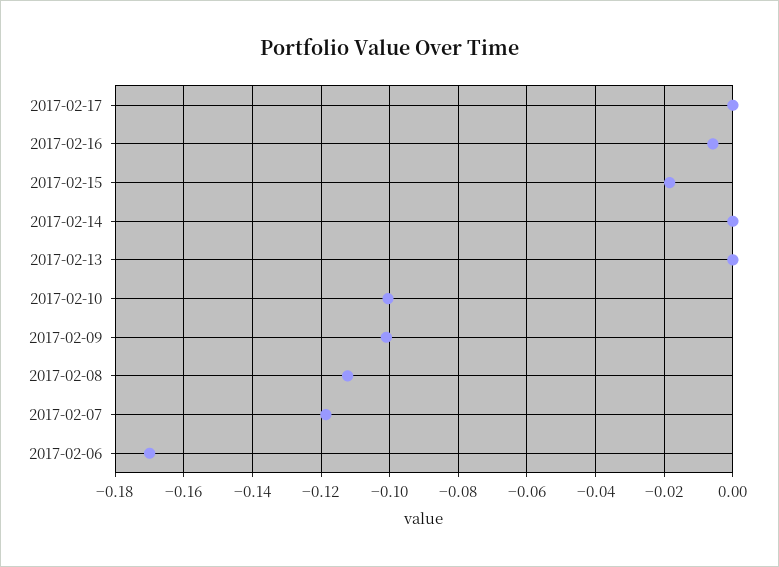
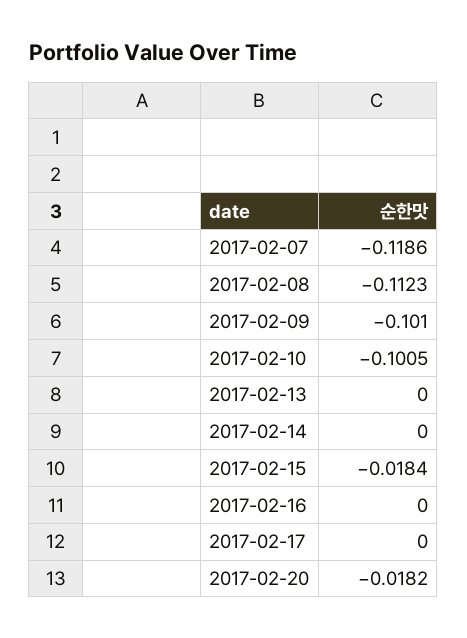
2017-02-16: -0.006 -> 0
2017-02-06: -0.17 -> none
2017-02-20: none -> -0.0182

